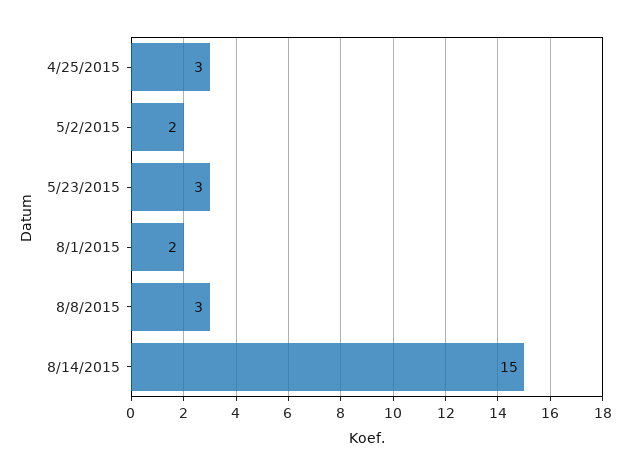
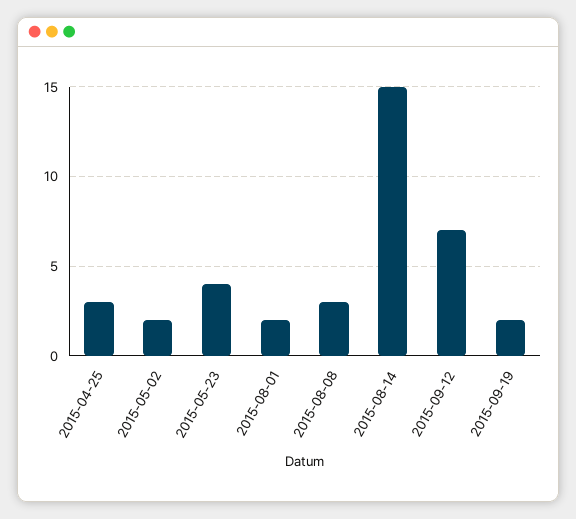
5/23/2015: 3 -> 4
2015-09-12: none -> 7
2015-09-19: none -> 2

